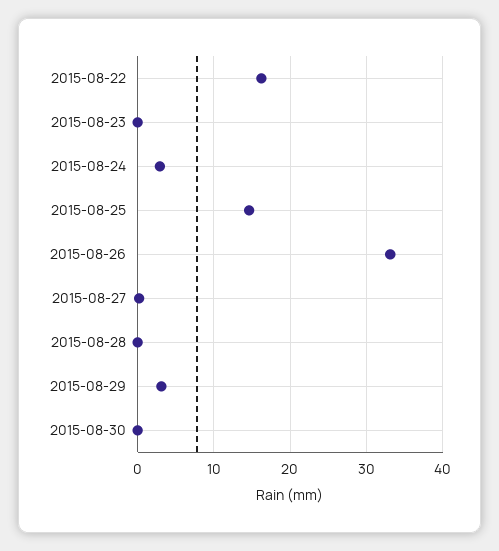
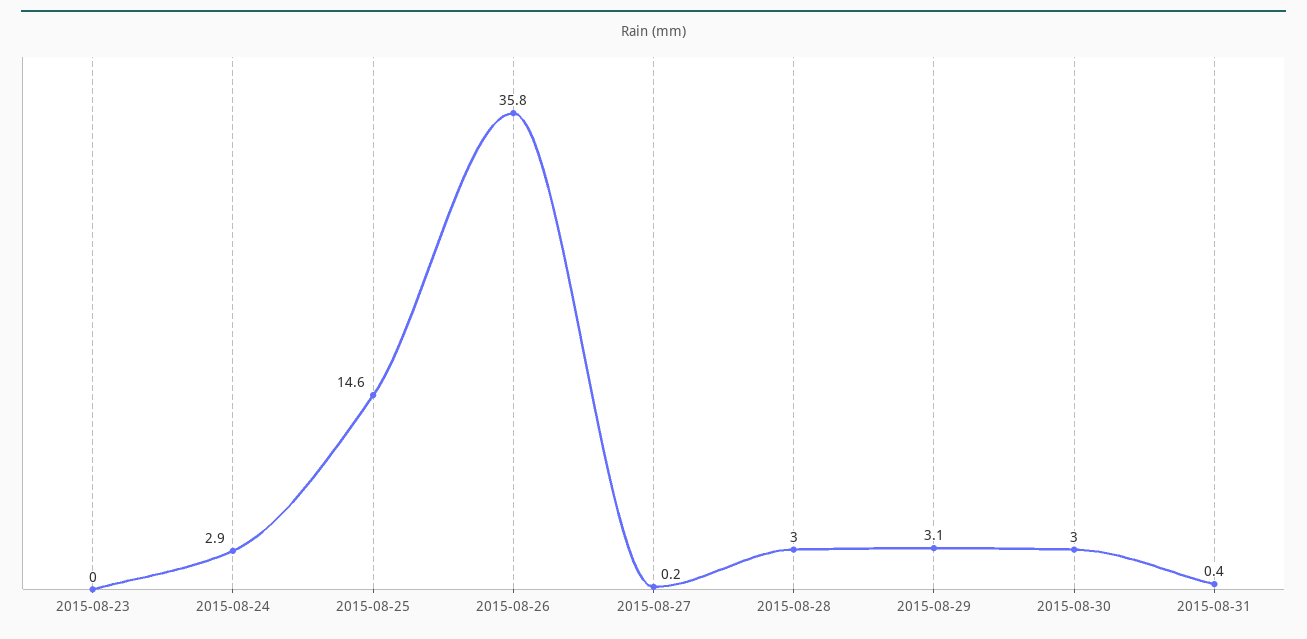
2015-08-22: 16 -> none
2015-08-26: 33 -> 35.8
2015-08-28: 0 -> 3
2015-08-30: 0 -> 3
2015-08-31: none -> 0.4

